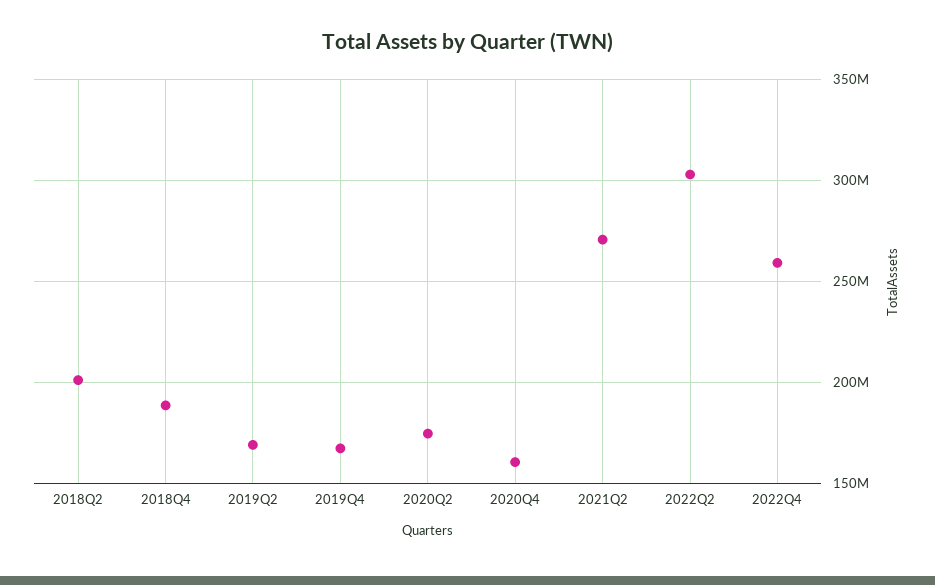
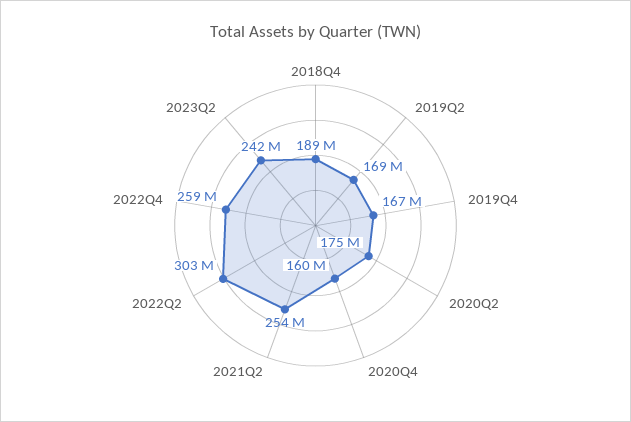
2018Q2: 200000000 -> none
2021Q2: 270000000 -> 254000000
2023Q2: none -> 242000000

